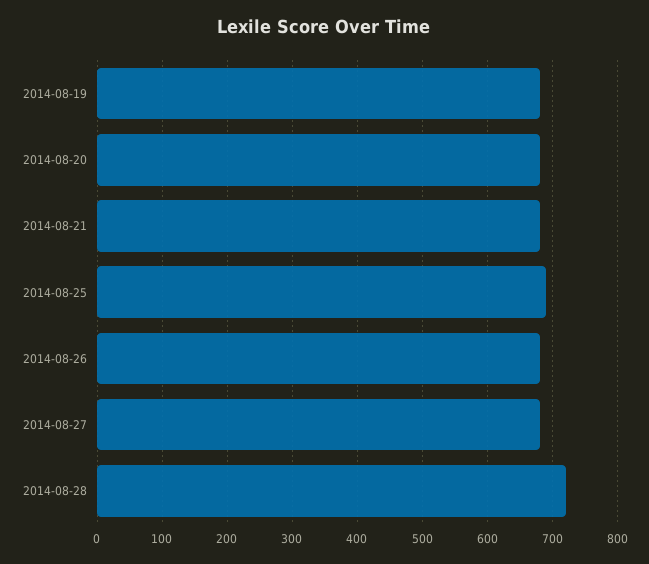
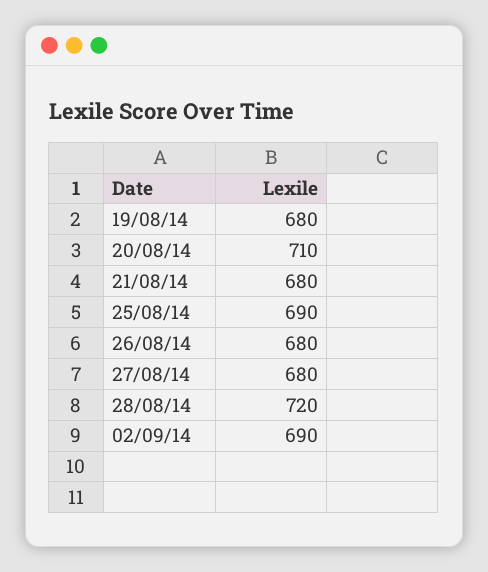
2014-08-20: 680 -> 710
02/09/14: none -> 690

